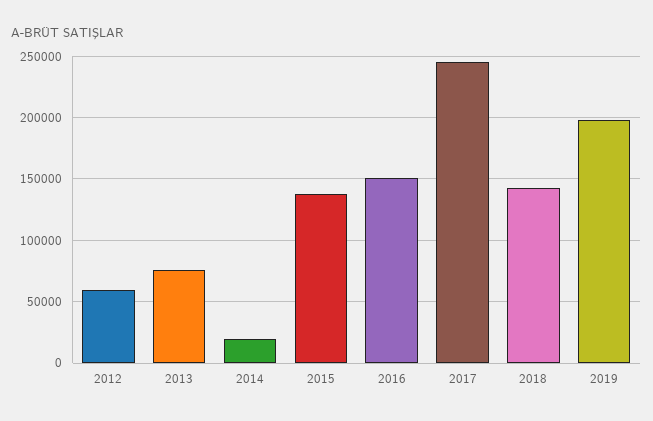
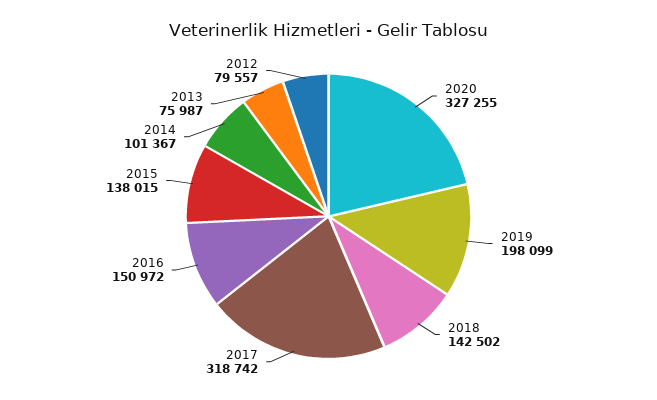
2012: 60000 -> 79557
2014: 20000 -> 101367
2017: 245000 -> 318742
2020: none -> 327255

